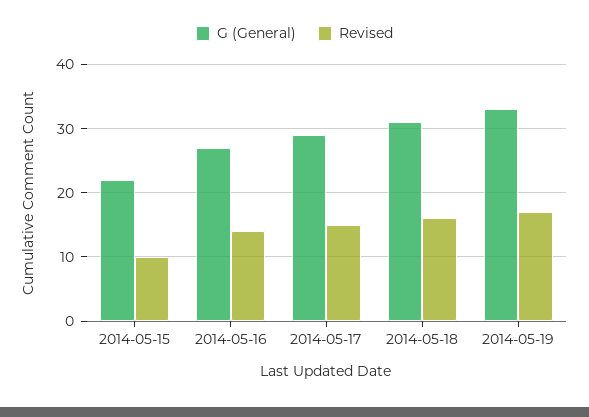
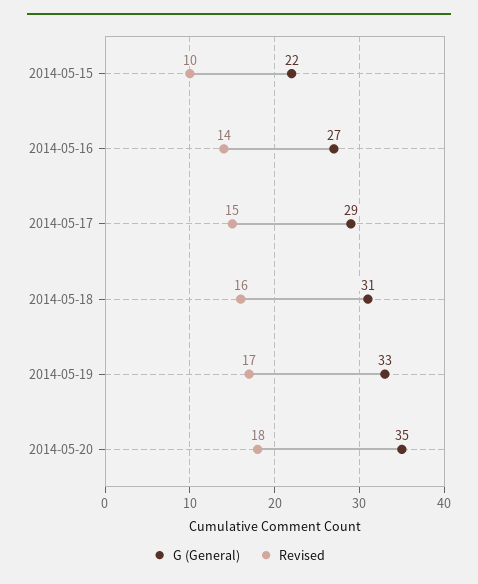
G (General), 2014-05-20: none -> 35
Revised, 2014-05-20: none -> 18

